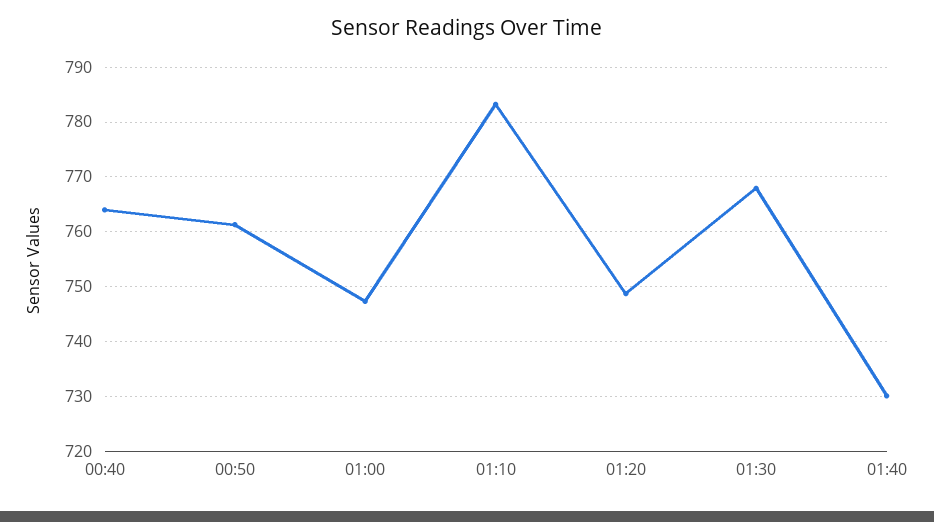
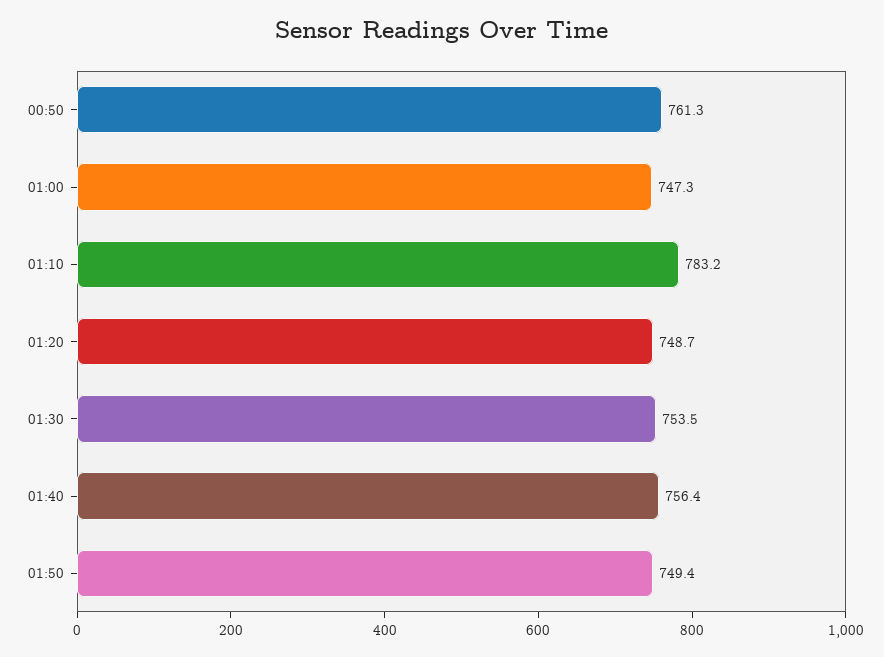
00:40: 764 -> none
01:30: 768 -> 753.5
01:40: 730 -> 756.4
01:50: none -> 749.4

